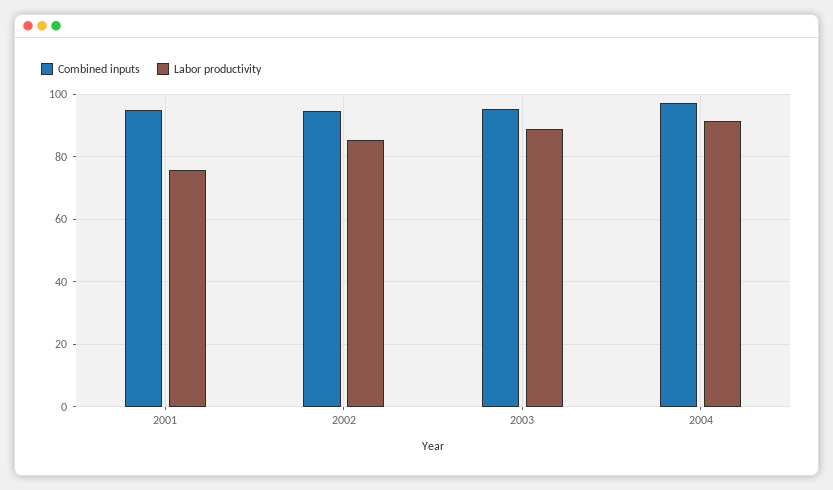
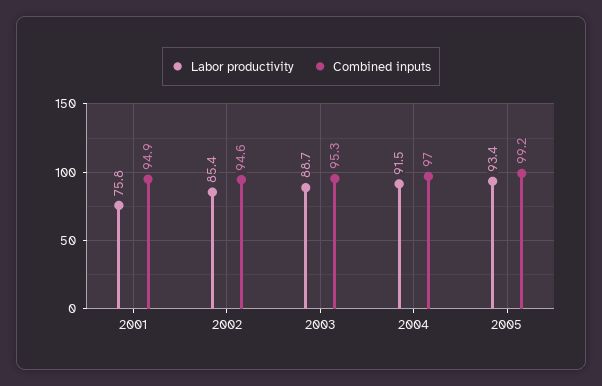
Labor productivity, 2005: none -> 93.4
Combined inputs, 2005: none -> 99.2

